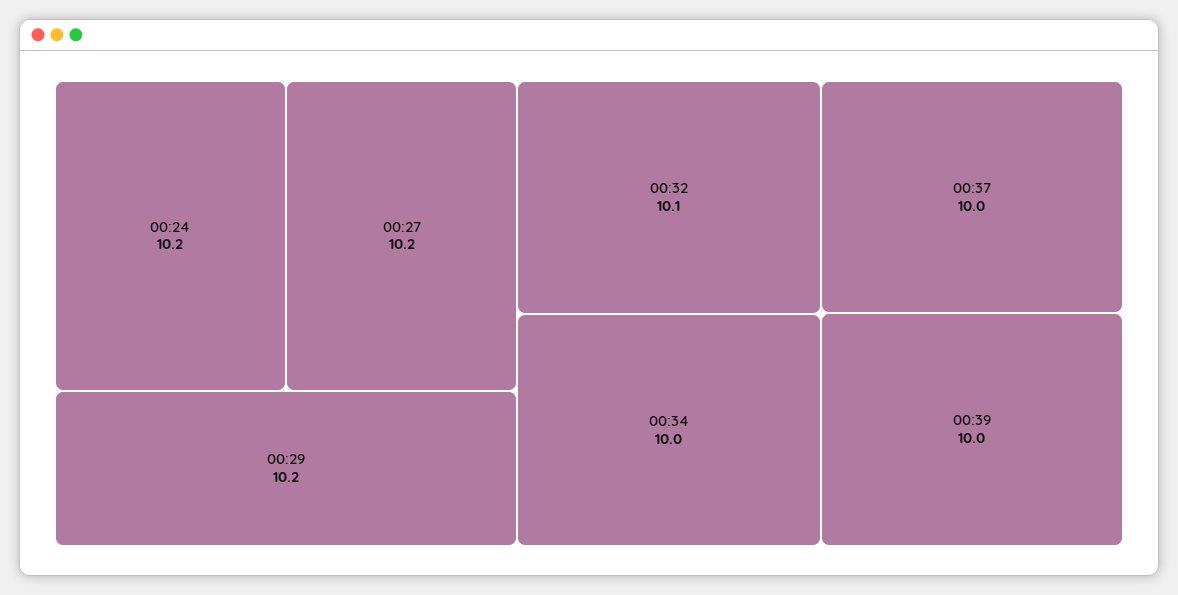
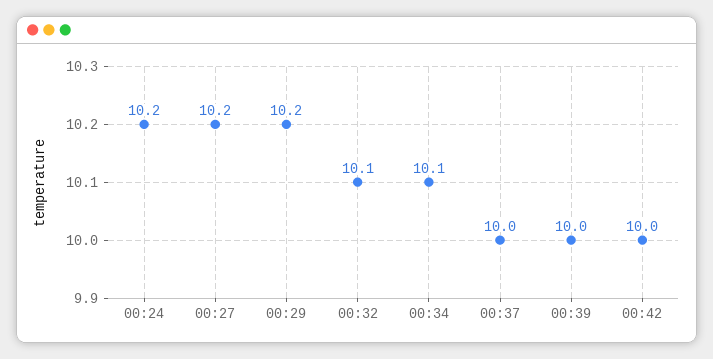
00:34: 10 -> 10.1
00:42: none -> 10

